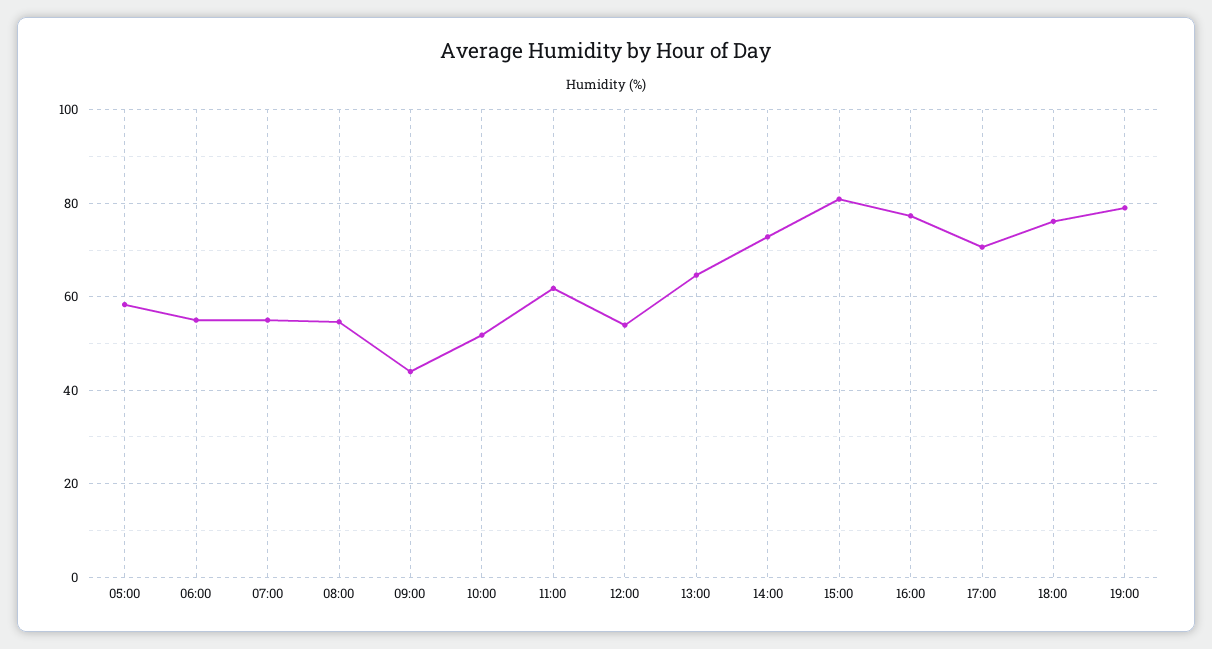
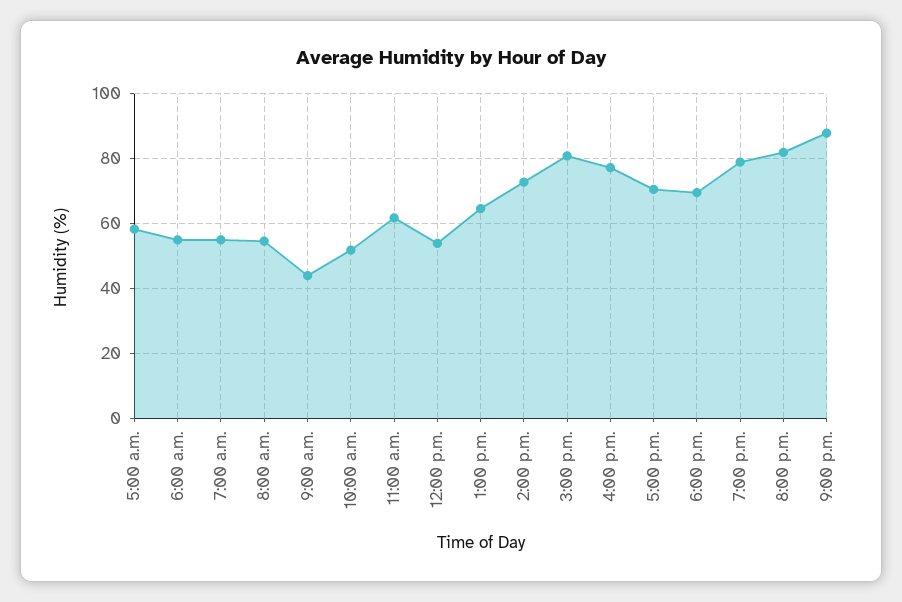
18:00: 76 -> 70
8:00 p.m.: none -> 82
9:00 p.m.: none -> 88

